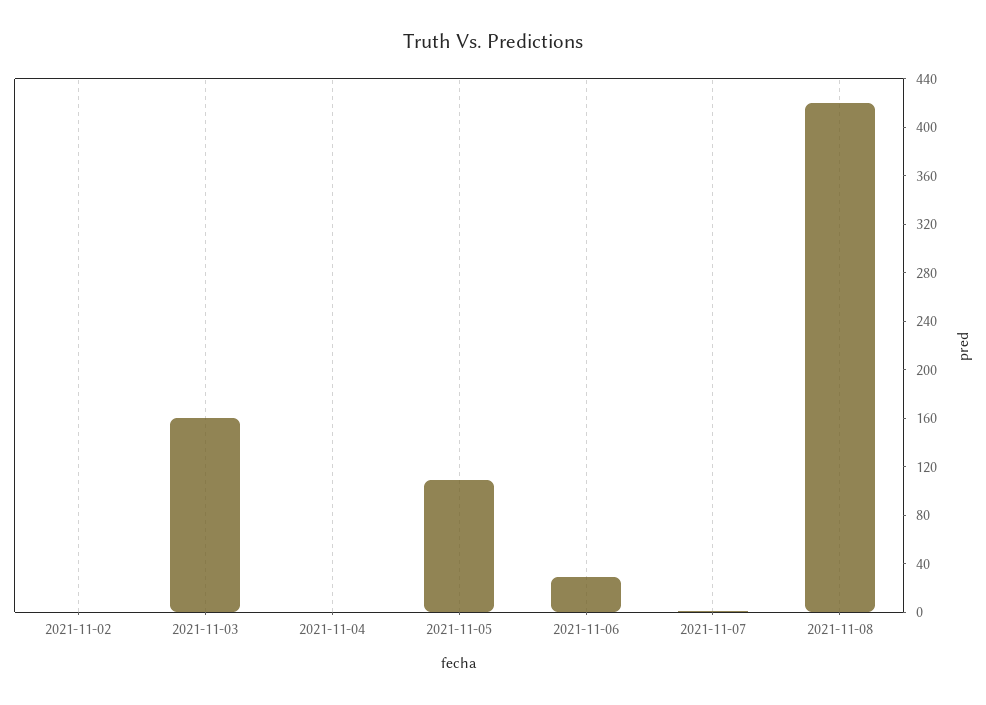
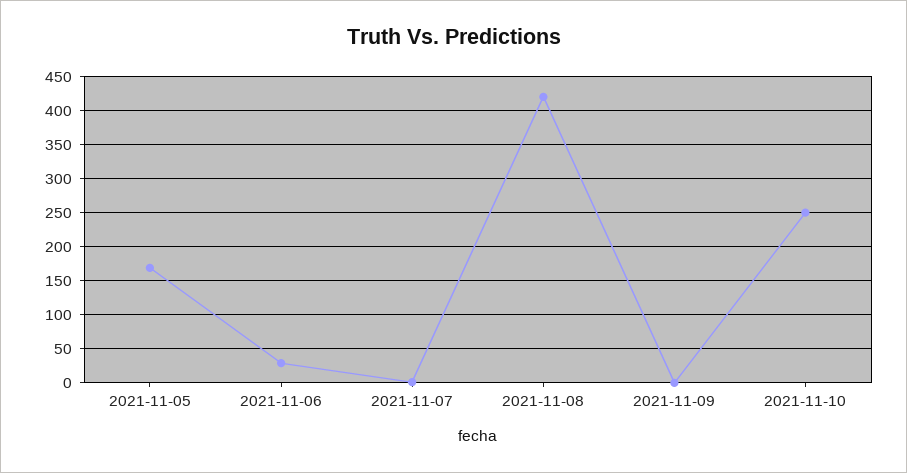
2021-11-02: 0 -> none
2021-11-03: 160 -> none
2021-11-04: 0 -> none
2021-11-05: 110 -> 170
2021-11-09: none -> 0
2021-11-10: none -> 250

